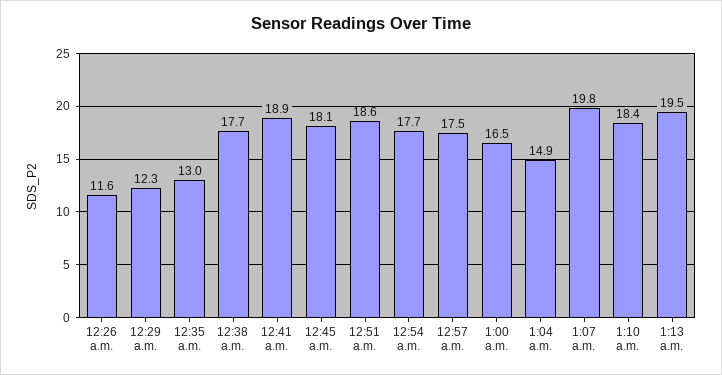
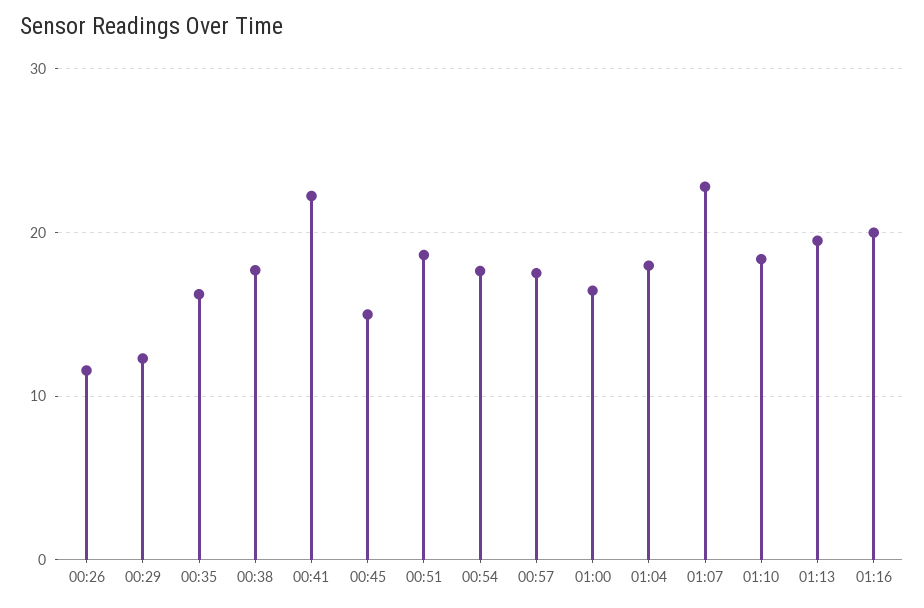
12:35 a.m.: 13 -> 16
12:41 a.m.: 18.9 -> 22
12:45 a.m.: 18.1 -> 15
1:04 a.m.: 14.9 -> 18
1:07 a.m.: 19.8 -> 23
01:16: none -> 20

